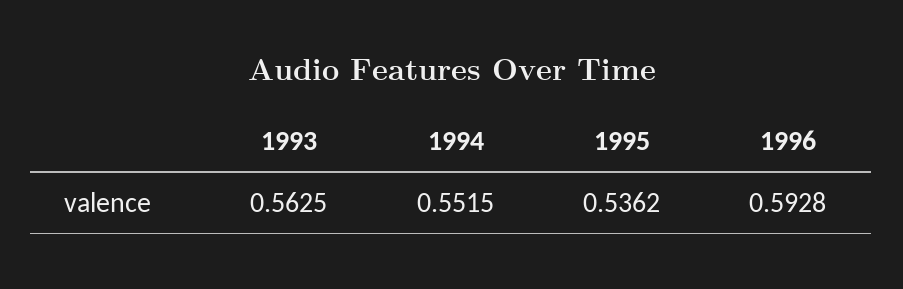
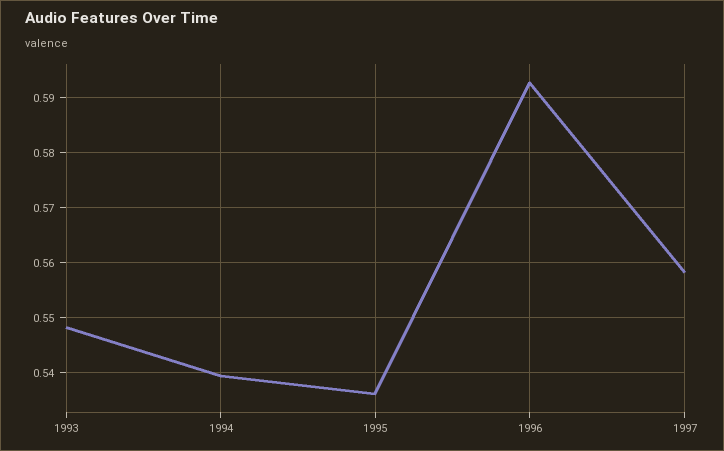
1993: 0.5625 -> 0.548
1994: 0.5515 -> 0.54
1997: none -> 0.558

